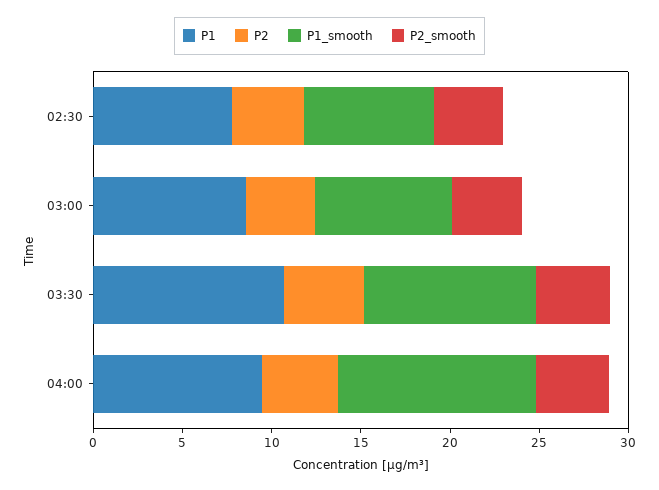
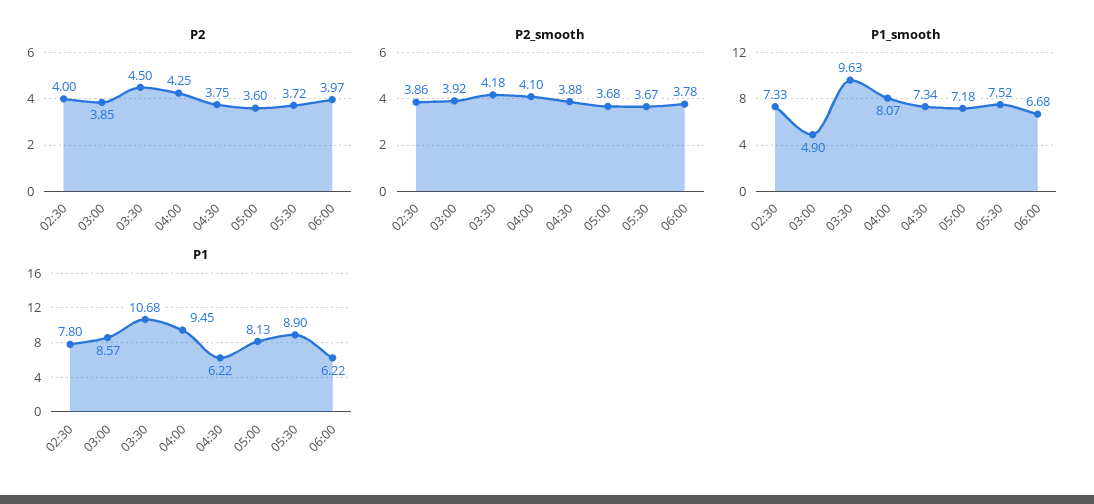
P1_smooth, 03:00: 8 -> 4.9
P1_smooth, 04:00: 11 -> 8.07
P2, 04:30: none -> 3.75
P2, 05:00: none -> 3.6
P2, 05:30: none -> 3.72
P2, 06:00: none -> 3.97
P2_smooth, 04:30: none -> 3.88
P2_smooth, 05:00: none -> 3.68
P2_smooth, 05:30: none -> 3.67
P2_smooth, 06:00: none -> 3.78
P1_smooth, 04:30: none -> 7.34
P1_smooth, 05:00: none -> 7.18
P1_smooth, 05:30: none -> 7.52
P1_smooth, 06:00: none -> 6.68
P1, 04:30: none -> 6.22
P1, 05:00: none -> 8.13
P1, 05:30: none -> 8.9
P1, 06:00: none -> 6.22

